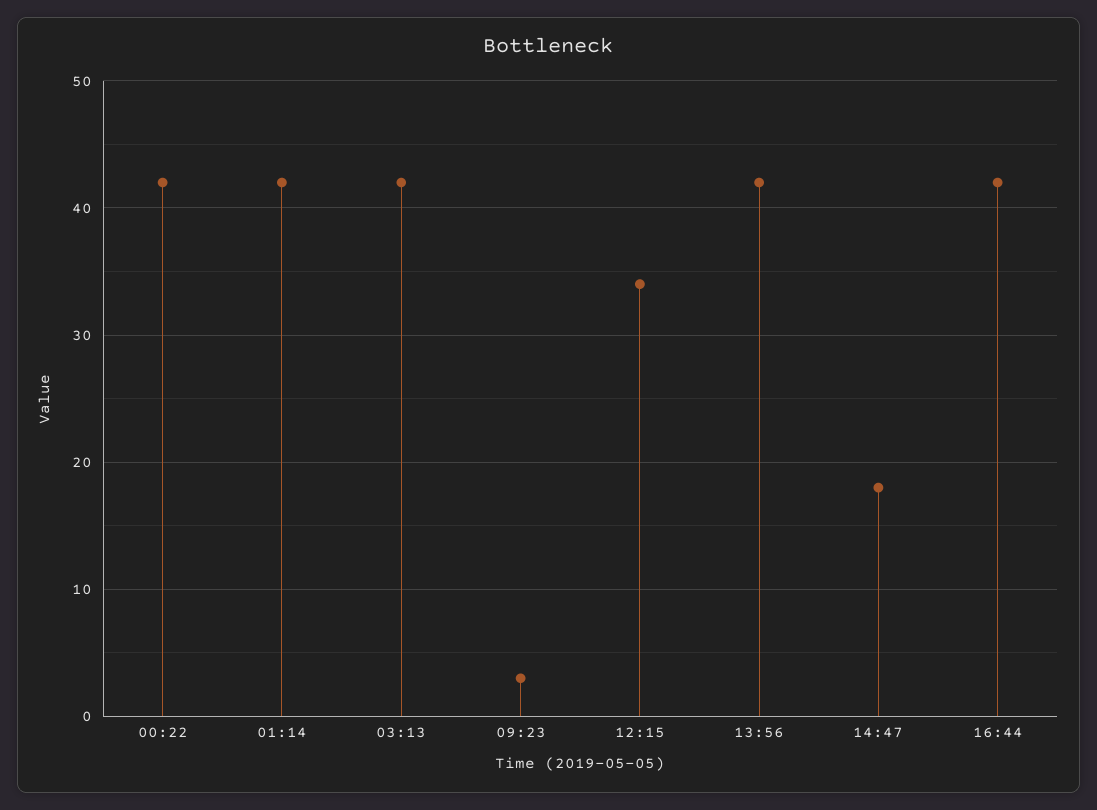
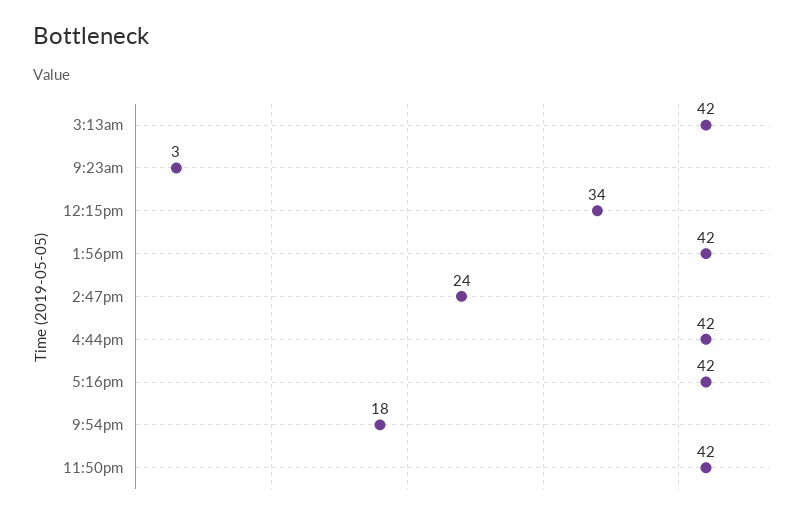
00:22: 42 -> none
01:14: 42 -> none
14:47: 18 -> 24
5:16pm: none -> 42
9:54pm: none -> 18
11:50pm: none -> 42

